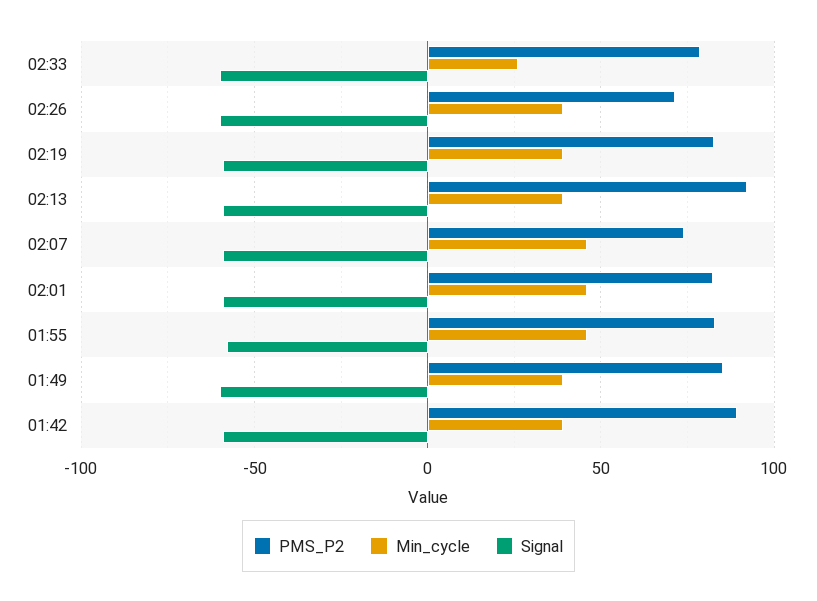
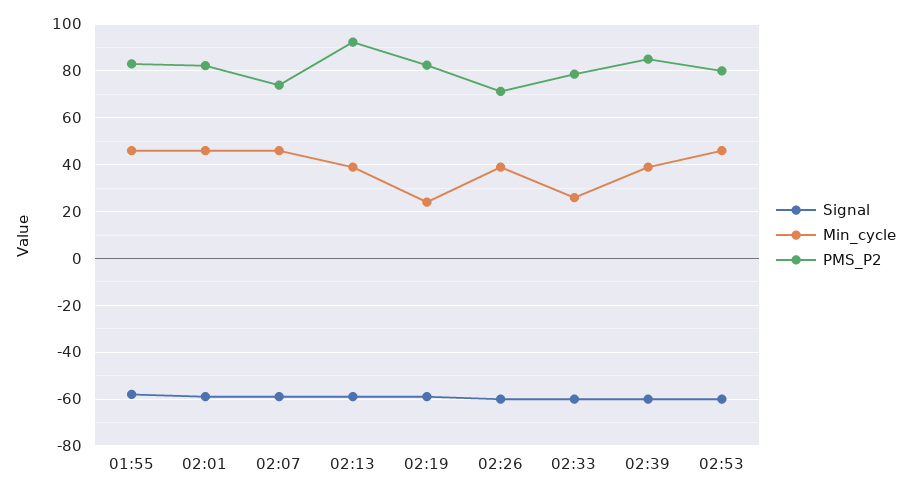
Min_cycle, 02:19: 40 -> 25
PMS_P2, 01:49: 85 -> none
Min_cycle, 01:49: 40 -> none
Signal, 01:49: -60 -> none
PMS_P2, 01:42: 90 -> none
Min_cycle, 01:42: 40 -> none
Signal, 01:42: -60 -> none
Signal, 02:39: none -> -60
Min_cycle, 02:39: none -> 40
PMS_P2, 02:39: none -> 85
Signal, 02:53: none -> -60
Min_cycle, 02:53: none -> 45
PMS_P2, 02:53: none -> 80

